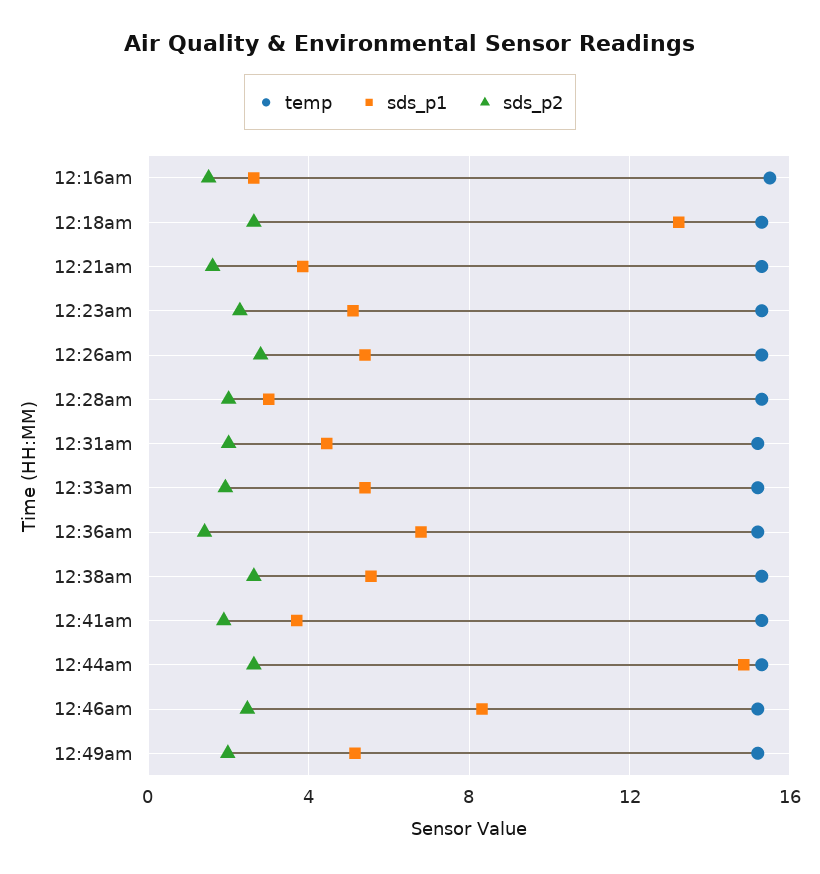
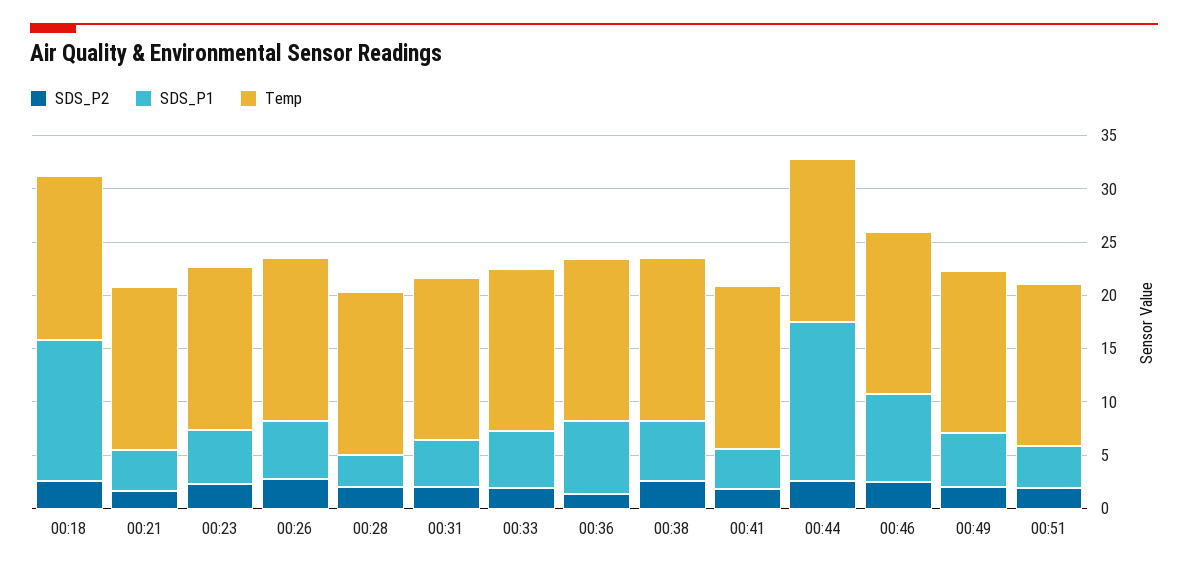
temp, 12:16am: 15.5 -> none
sds_p1, 12:16am: 2.5 -> none
sds_p2, 12:16am: 1.5 -> none
sds_p2, 00:51: none -> 2
sds_p1, 00:51: none -> 4
temp, 00:51: none -> 15

